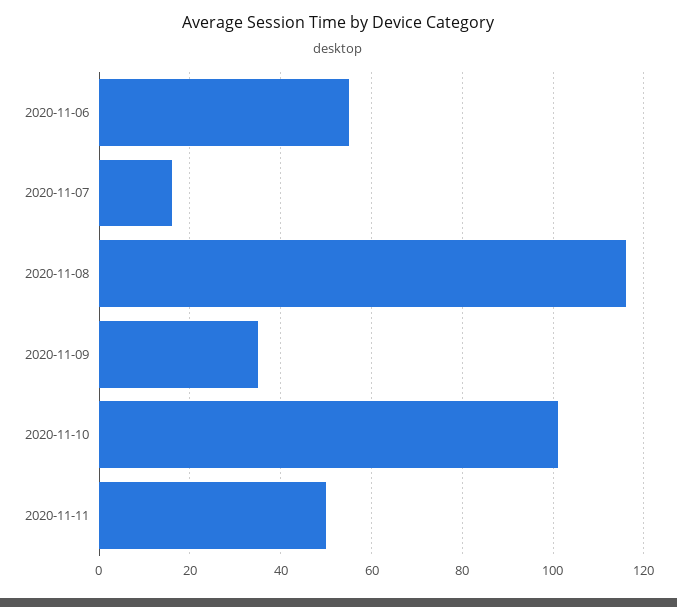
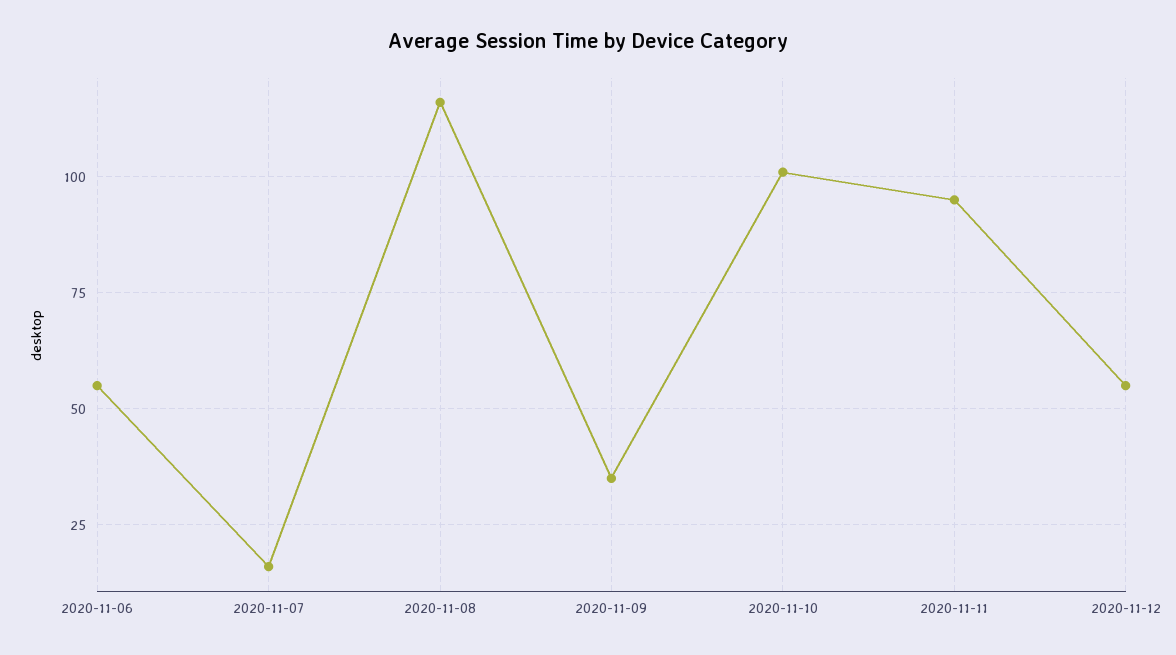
2020-11-11: 50 -> 95
2020-11-12: none -> 55

